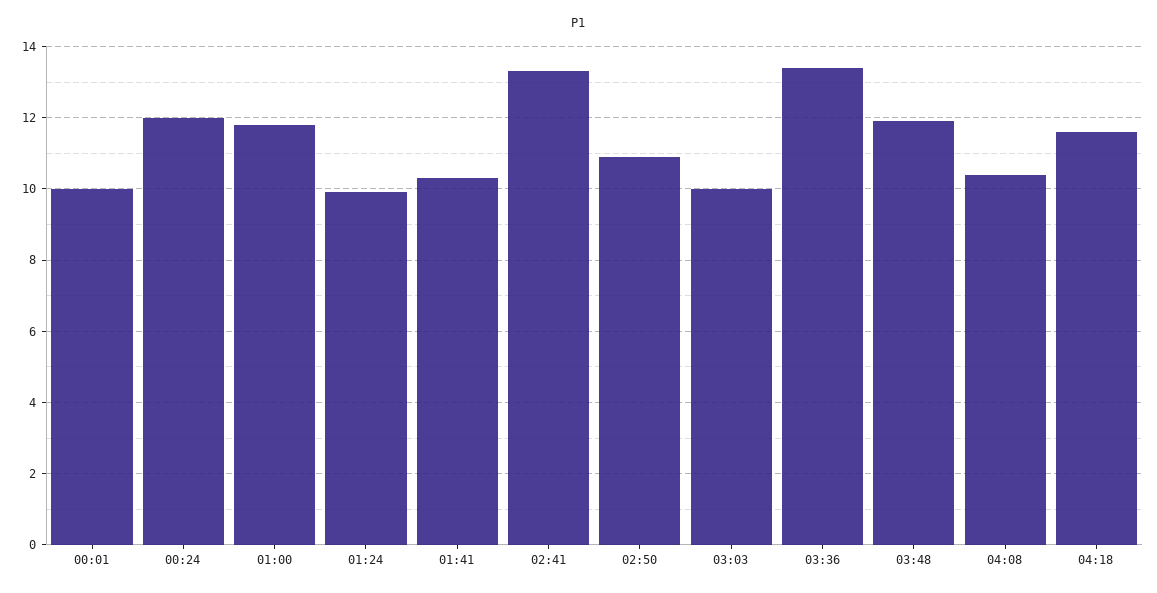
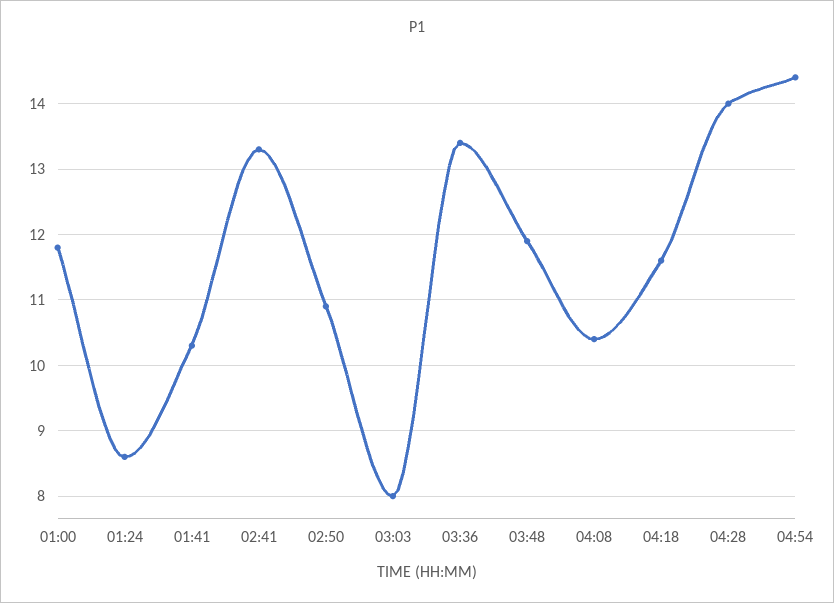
00:01: 10 -> none
00:24: 12 -> none
01:24: 10 -> 8.6
03:03: 10 -> 8
04:28: none -> 14
04:54: none -> 14.4

